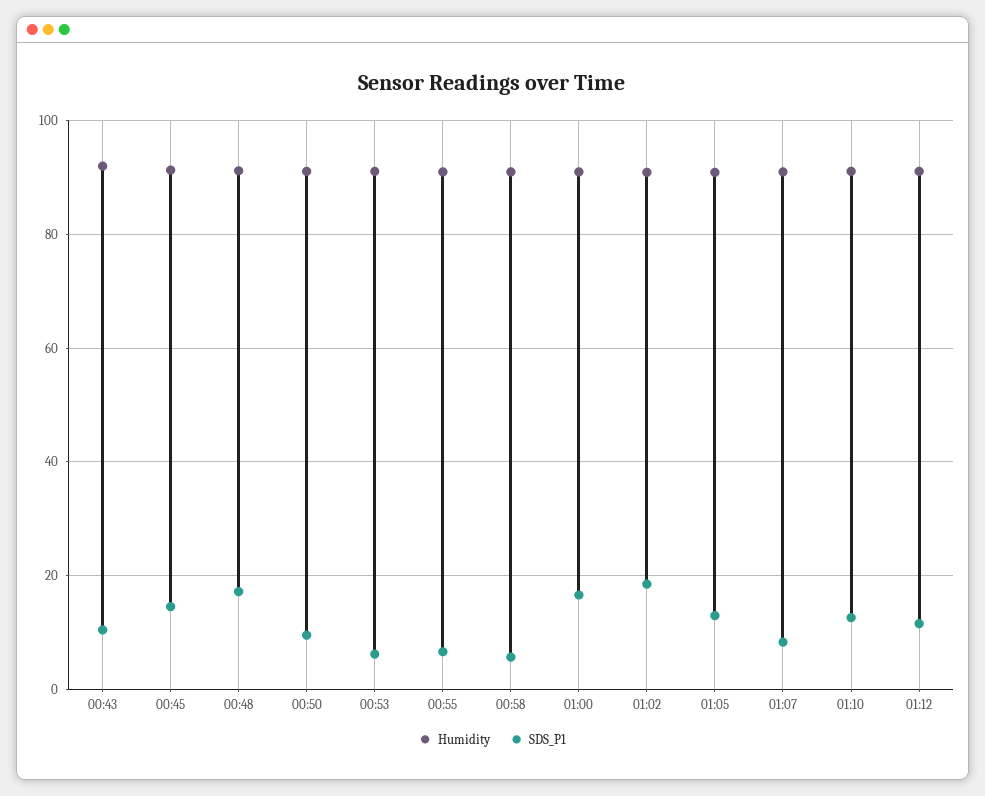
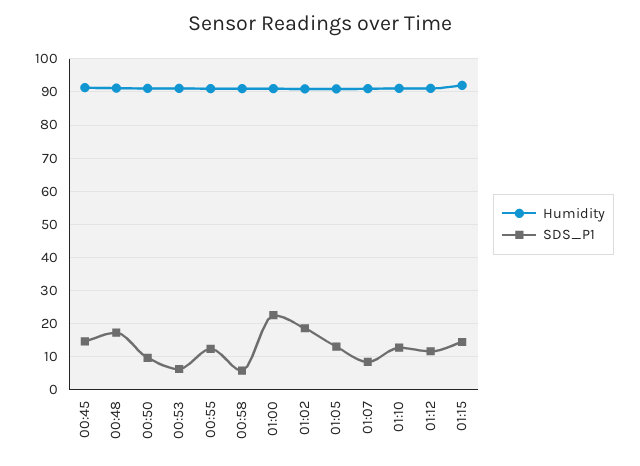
Humidity, 00:43: 92 -> none
SDS_P1, 00:43: 10 -> none
SDS_P1, 00:55: 6 -> 12
SDS_P1, 01:00: 16 -> 22
Humidity, 01:15: none -> 92
SDS_P1, 01:15: none -> 14

